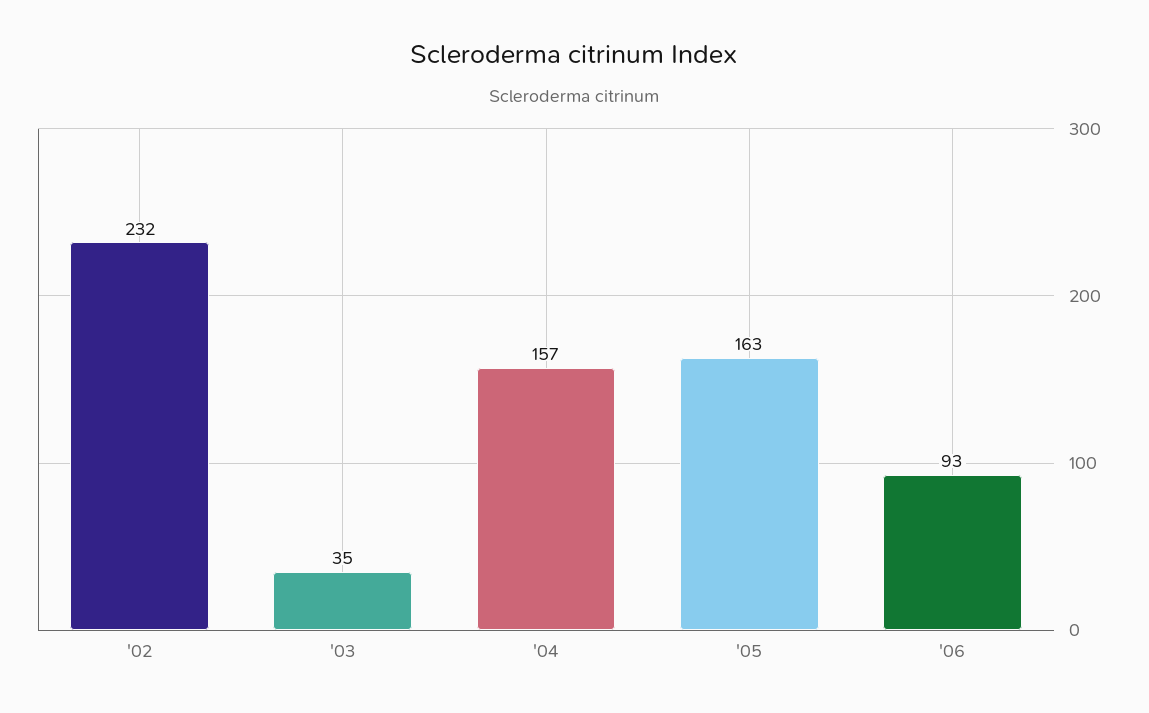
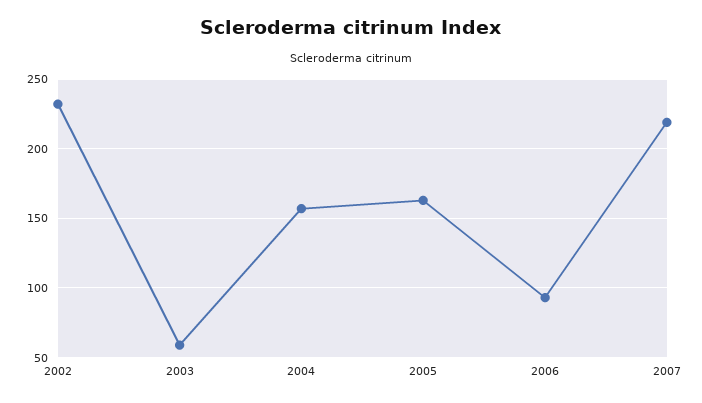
'03: 35 -> 60
2007: none -> 220

